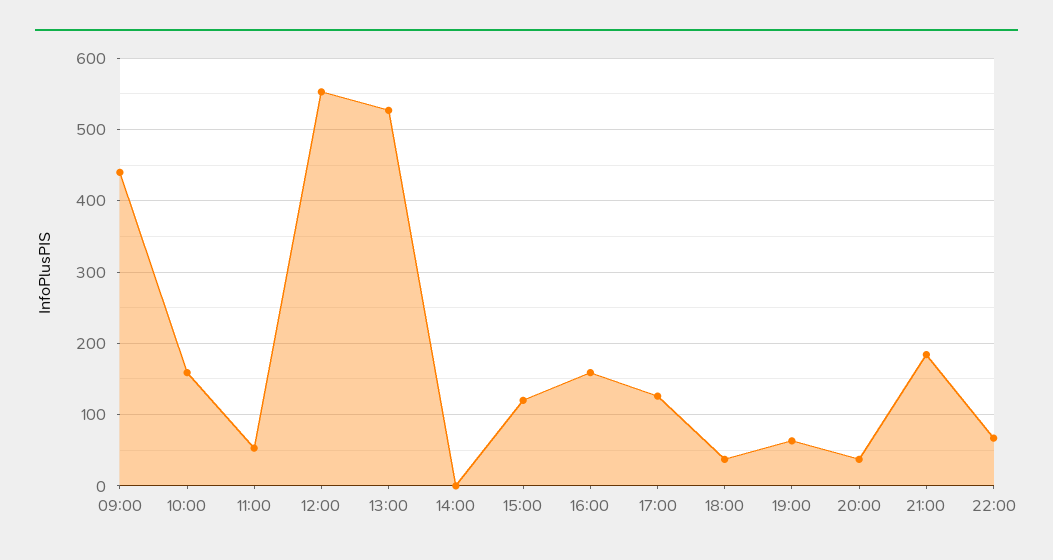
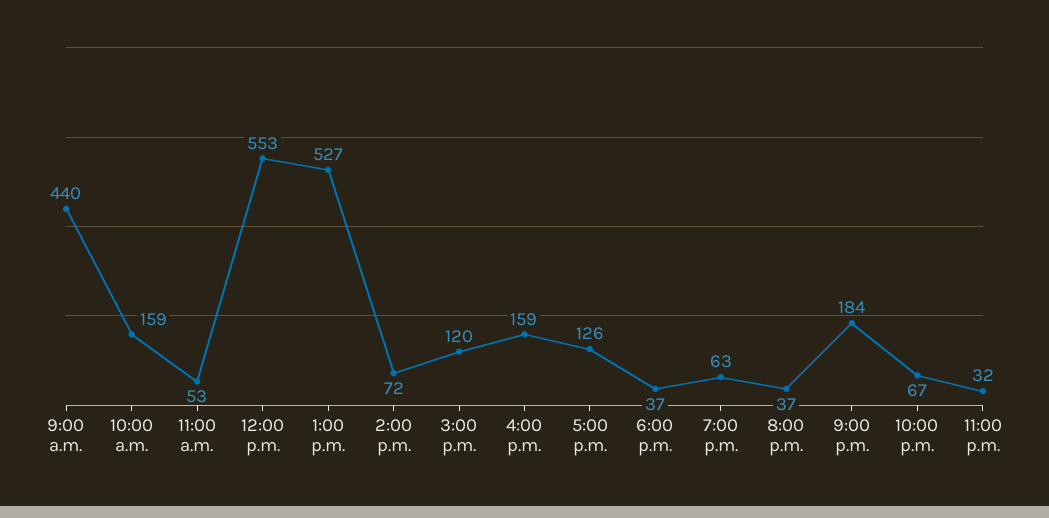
14:00: 0 -> 72
11:00 p.m.: none -> 32

